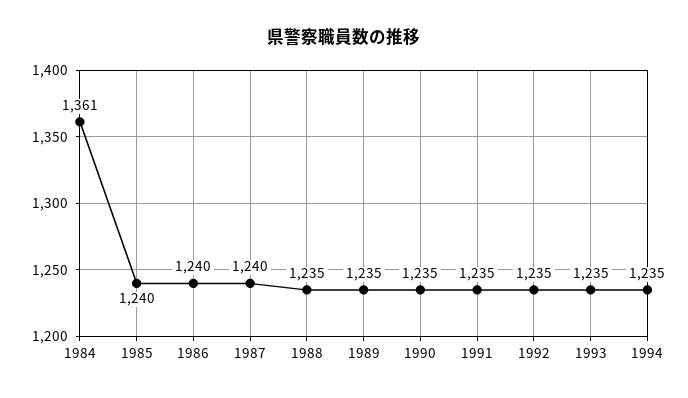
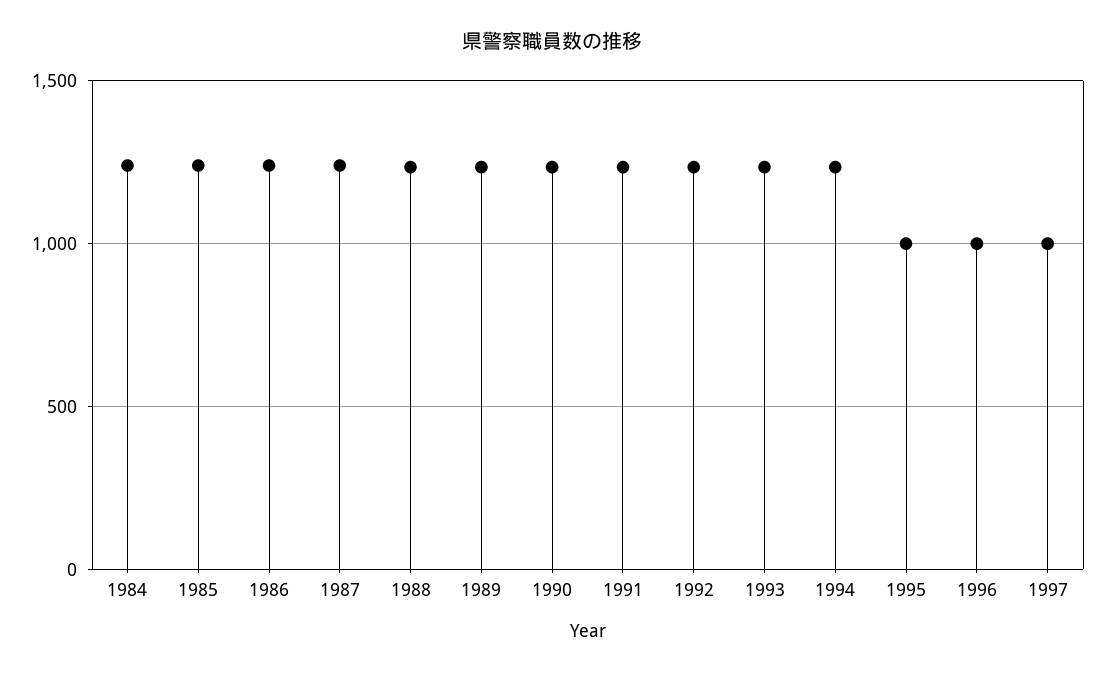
1984: 1361 -> 1250
1995: none -> 1000
1996: none -> 1000
1997: none -> 1000

